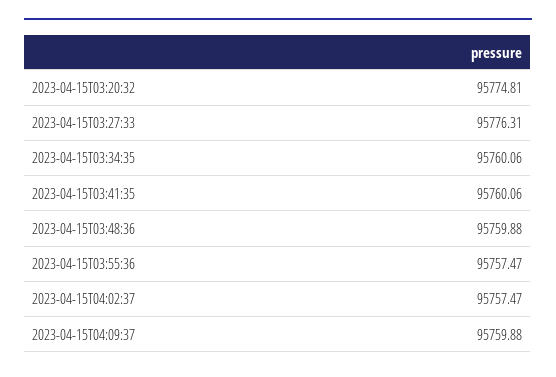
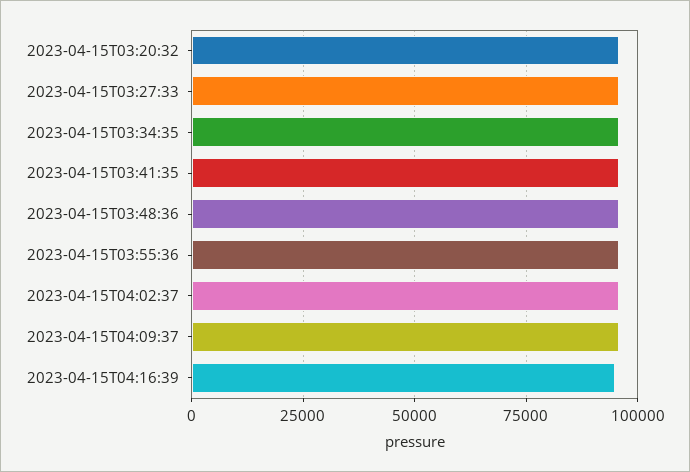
2023-04-15T04:16:39: none -> 95000

